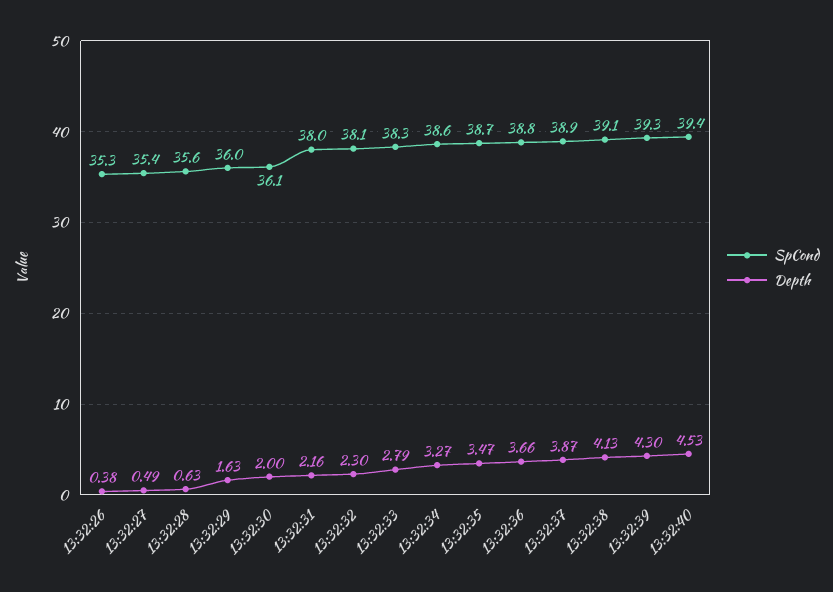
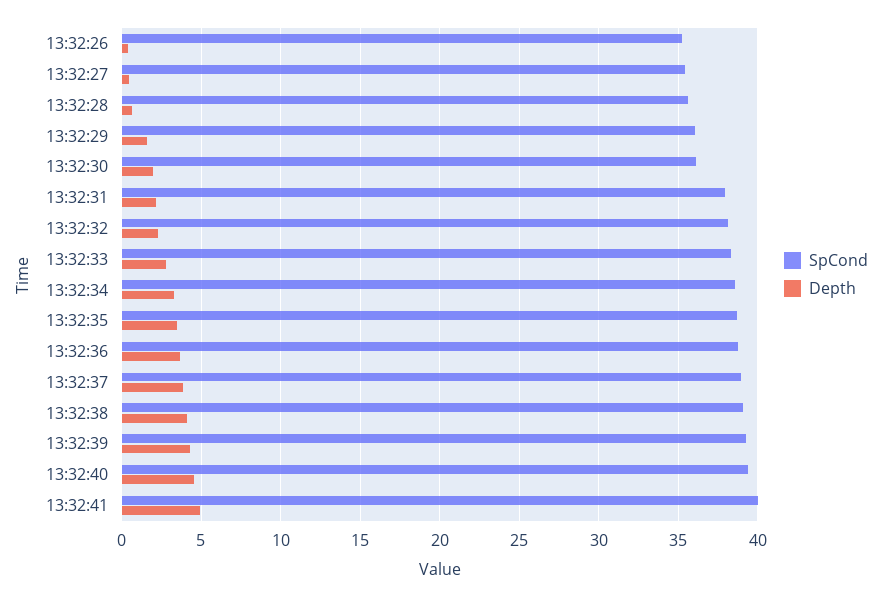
SpCond, 13:32:41: none -> 40
Depth, 13:32:41: none -> 5

